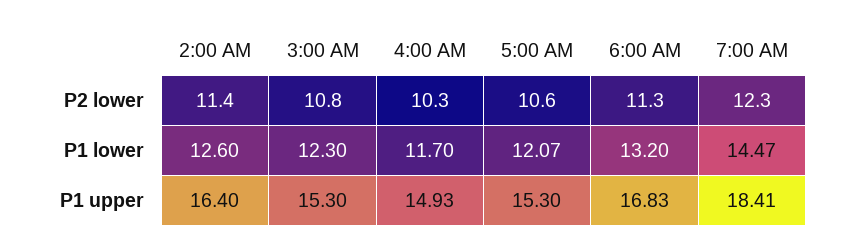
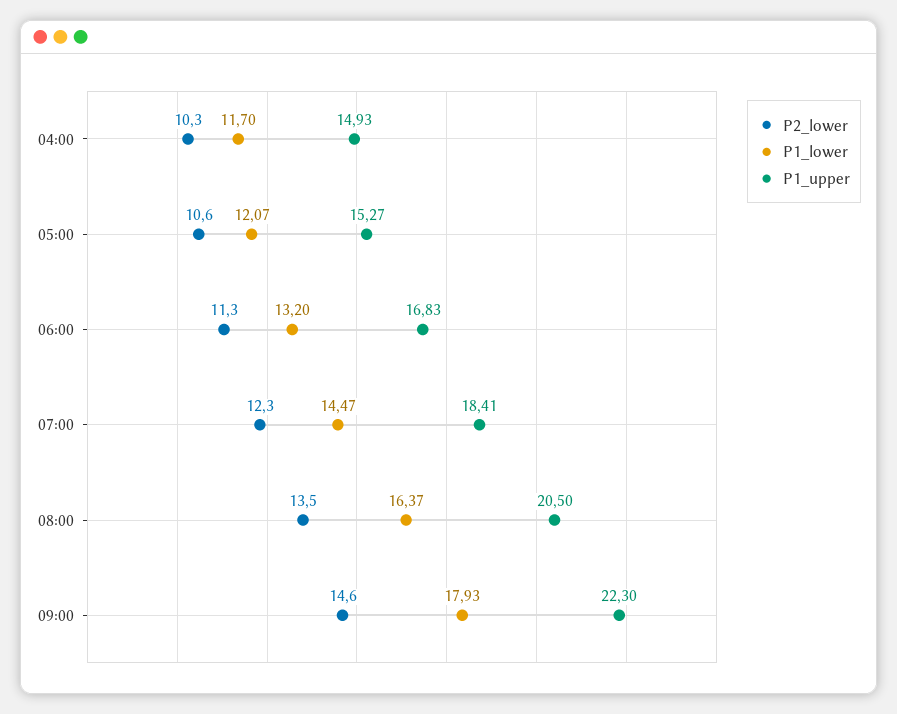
P2 lower, 2:00 AM: 11.4 -> none
P2 lower, 3:00 AM: 10.8 -> none
P1 lower, 2:00 AM: 12.6 -> none
P1 lower, 3:00 AM: 12.3 -> none
P1 upper, 2:00 AM: 16.4 -> none
P1 upper, 3:00 AM: 15.3 -> none
P1 upper, 5:00 AM: 15.3 -> 15.27
P2 lower, 08:00: none -> 13.5
P1 lower, 08:00: none -> 16.37
P1 upper, 08:00: none -> 20.5
P2 lower, 09:00: none -> 14.6
P1 lower, 09:00: none -> 17.93
P1 upper, 09:00: none -> 22.3

